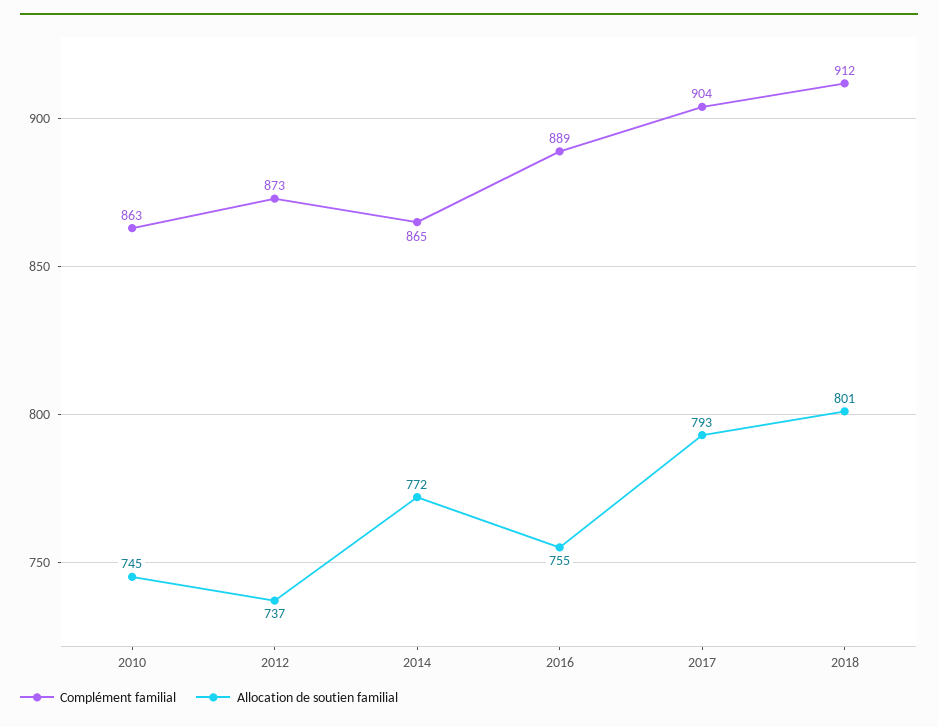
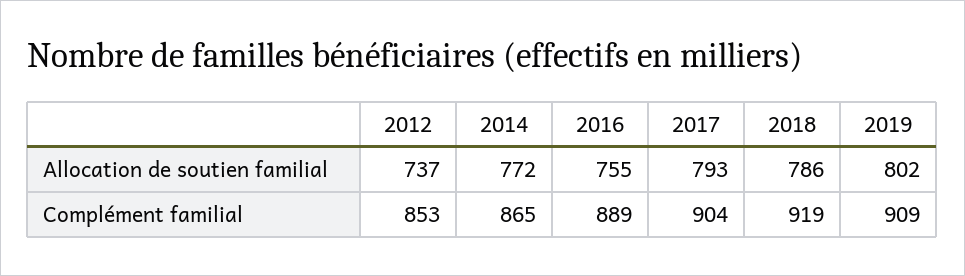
Complément familial, 2010: 863 -> none
Allocation de soutien familial, 2010: 745 -> none
Complément familial, 2012: 873 -> 853
Complément familial, 2018: 912 -> 919
Allocation de soutien familial, 2018: 801 -> 786
Allocation de soutien familial, 2019: none -> 802
Complément familial, 2019: none -> 909

